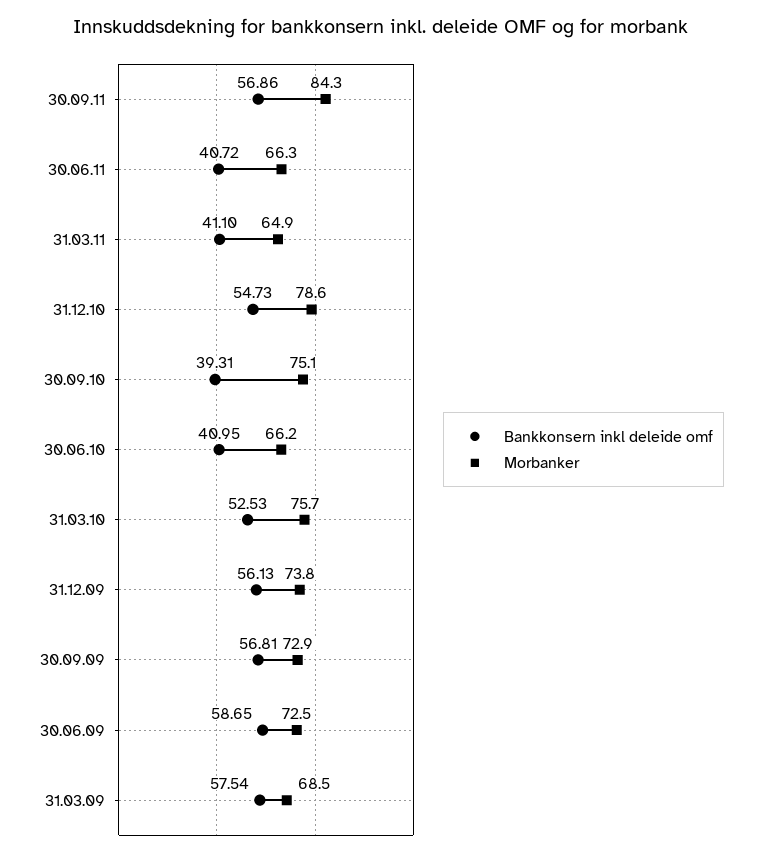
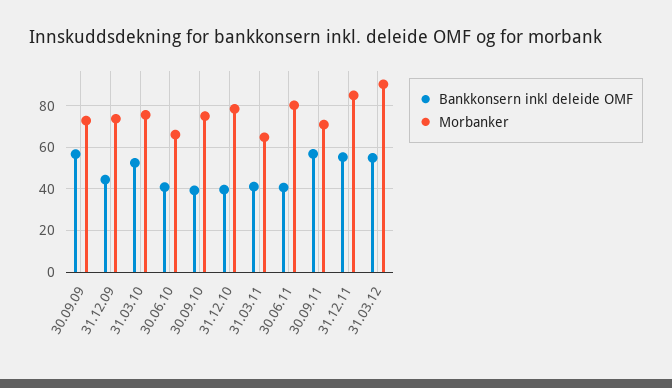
Morbanker, 30.09.11: 84.3 -> 70
Morbanker, 30.06.11: 66.3 -> 80
Bankkonsern inkl deleide omf, 31.12.10: 54.73 -> 40
Bankkonsern inkl deleide omf, 31.12.09: 56.13 -> 45
Bankkonsern inkl deleide omf, 30.06.09: 58.65 -> none
Morbanker, 30.06.09: 72.5 -> none
Bankkonsern inkl deleide omf, 31.03.09: 57.54 -> none
Morbanker, 31.03.09: 68.5 -> none
Bankkonsern inkl deleide omf, 31.12.11: none -> 55
Morbanker, 31.12.11: none -> 85
Bankkonsern inkl deleide omf, 31.03.12: none -> 55
Morbanker, 31.03.12: none -> 90

